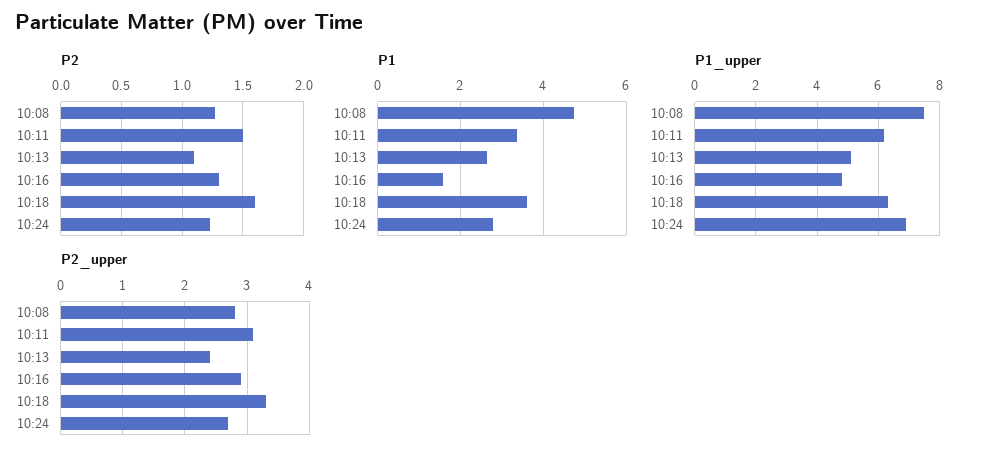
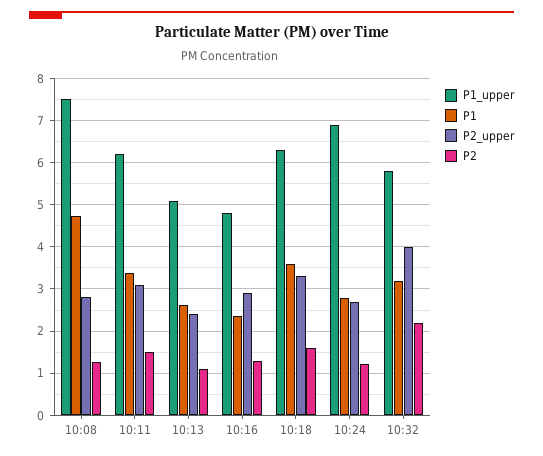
P1, 10:16: 1.6 -> 2.4
P1_upper, 10:32: none -> 5.8
P1, 10:32: none -> 3.2
P2_upper, 10:32: none -> 4
P2, 10:32: none -> 2.2

